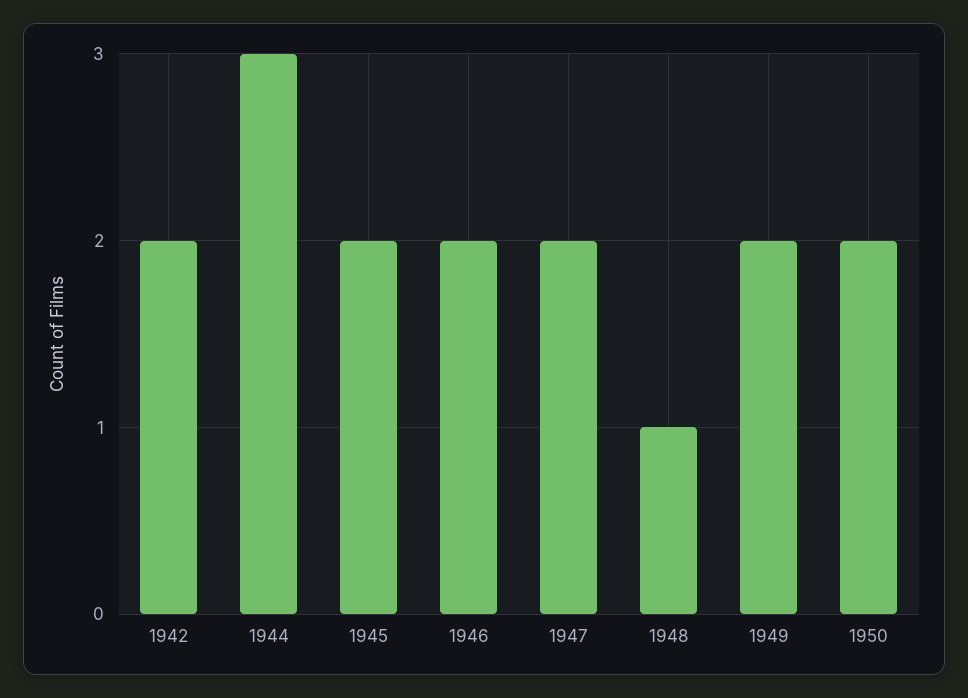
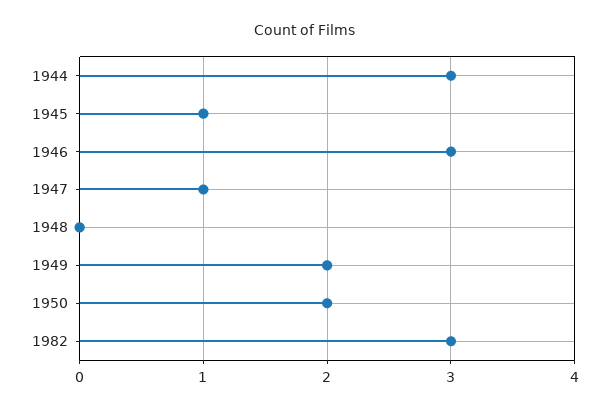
1942: 2 -> none
1945: 2 -> 1
1946: 2 -> 3
1947: 2 -> 1
1948: 1 -> 0
1982: none -> 3

